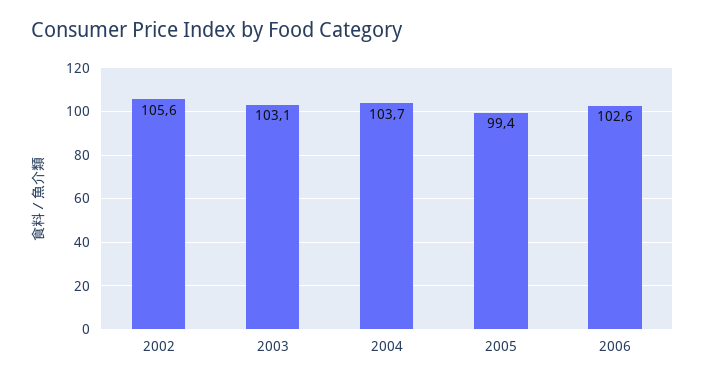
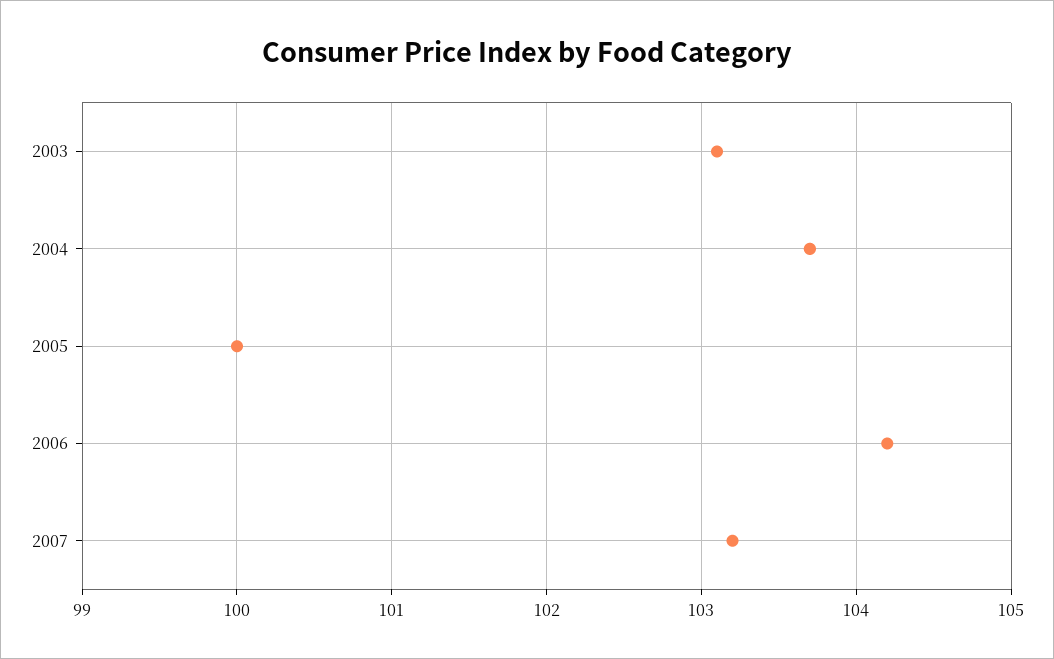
2002: 105.6 -> none
2005: 99.4 -> 100
2006: 102.6 -> 104.2
2007: none -> 103.2

